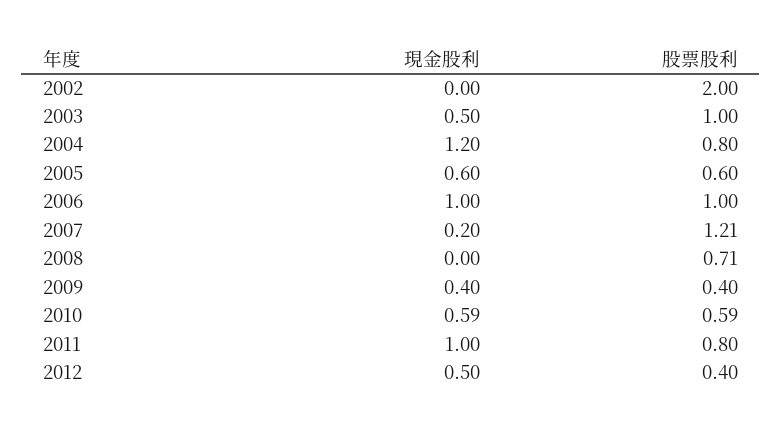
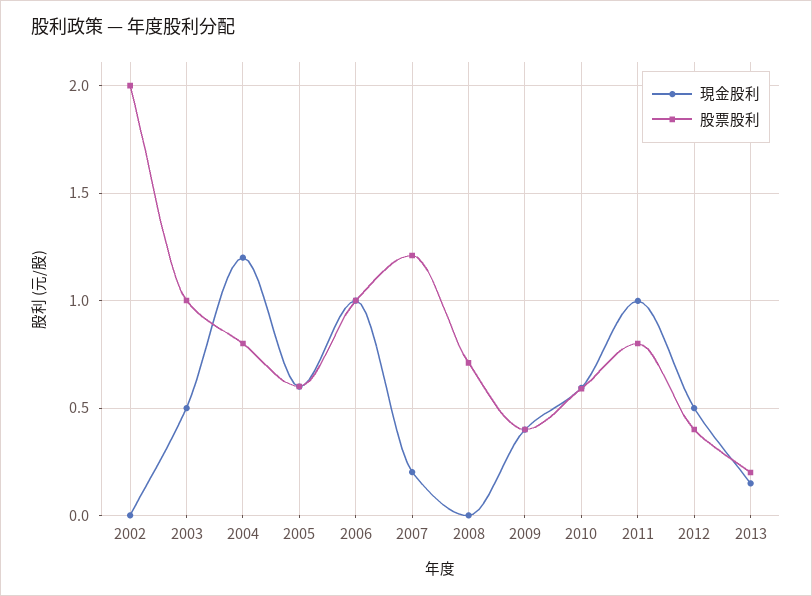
現金股利, 2013: none -> 0.15
股票股利, 2013: none -> 0.2

